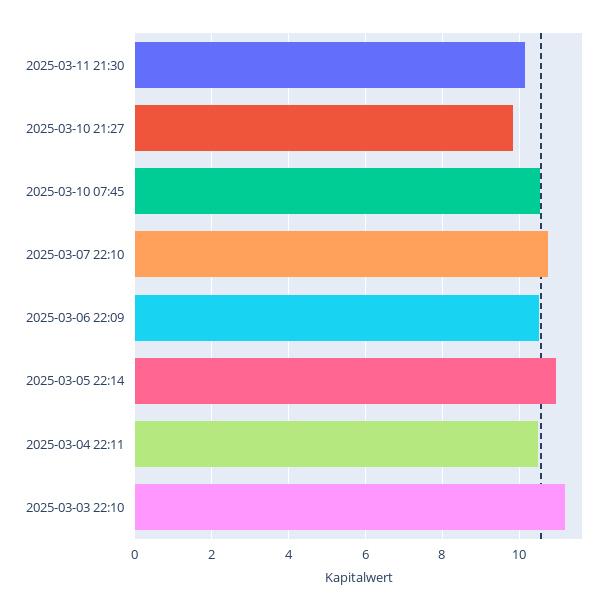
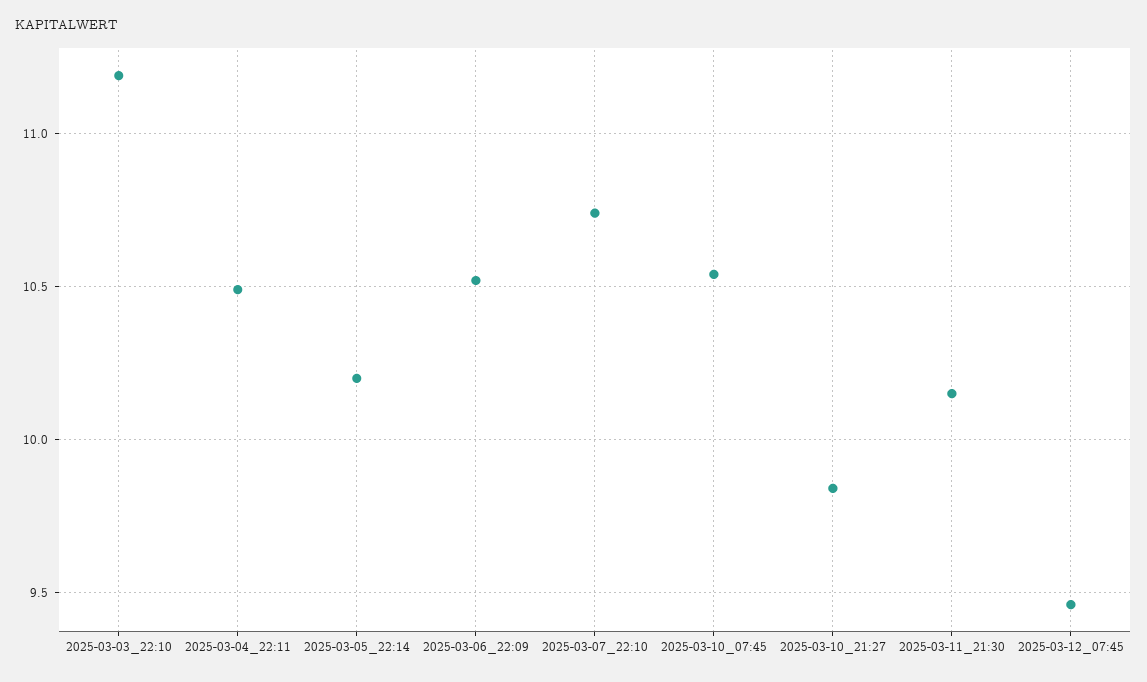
2025-03-05 22:14: 11 -> 10.2
2025-03-12_07:45: none -> 9.45

